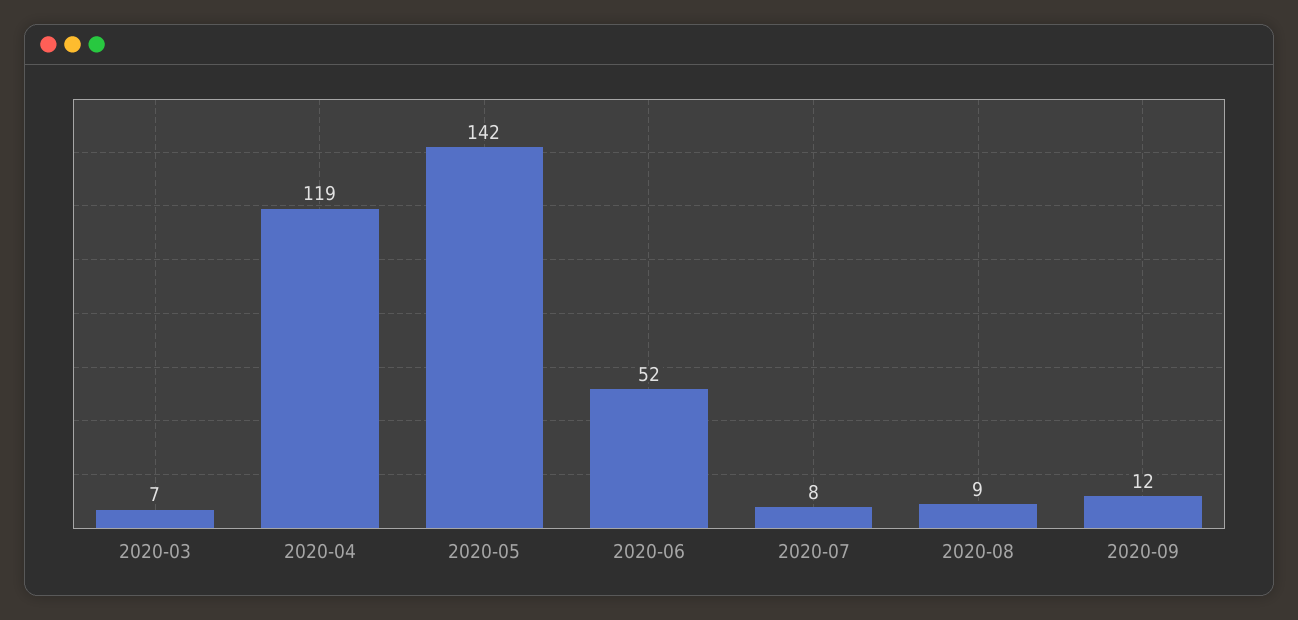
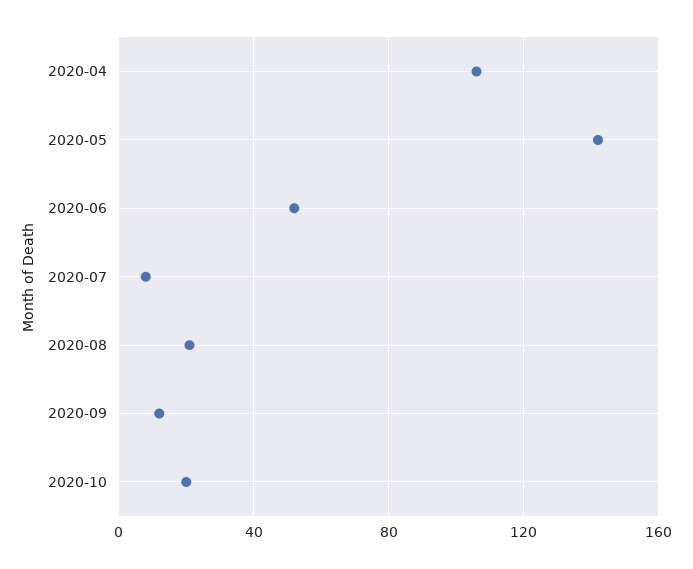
2020-03: 7 -> none
2020-04: 119 -> 105
2020-08: 9 -> 20
2020-10: none -> 20

